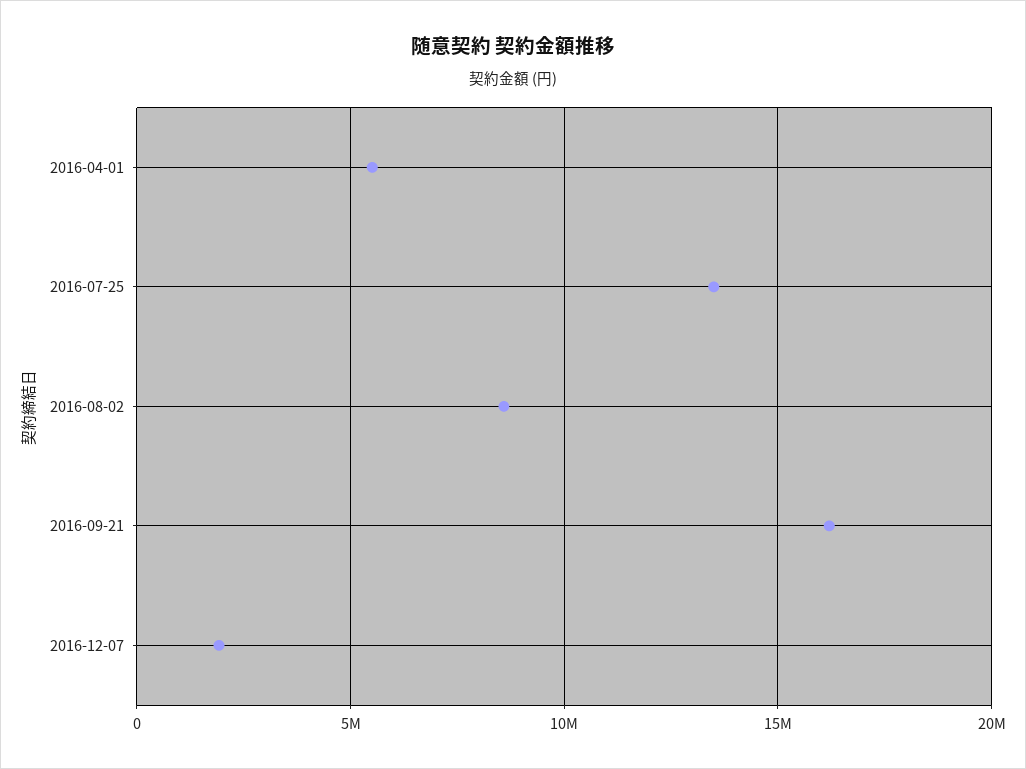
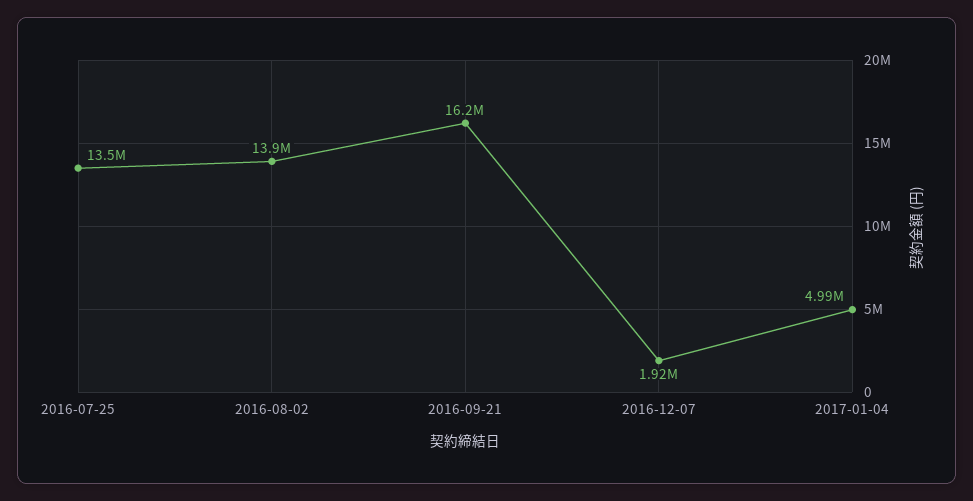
2016-04-01: 5500000 -> none
2016-08-02: 8500000 -> 13900000
2017-01-04: none -> 4990000

